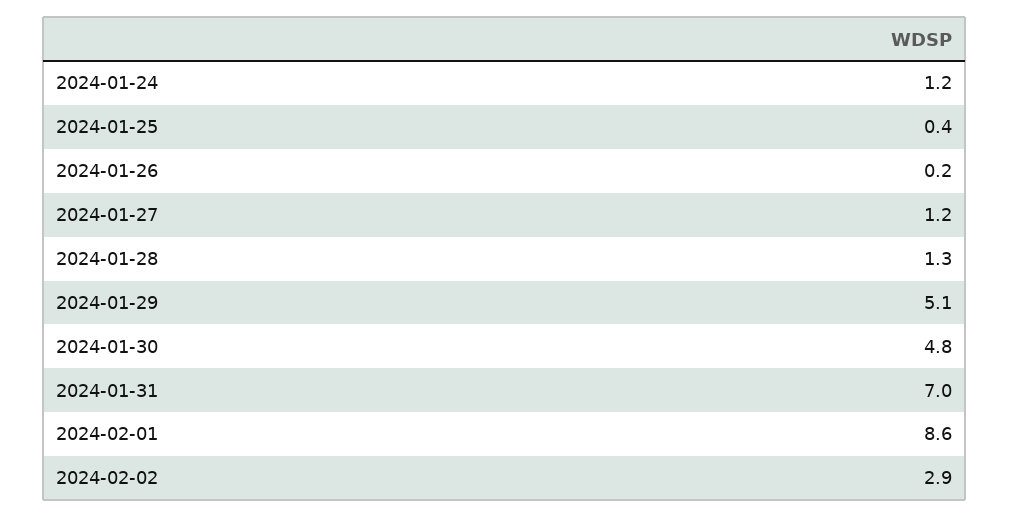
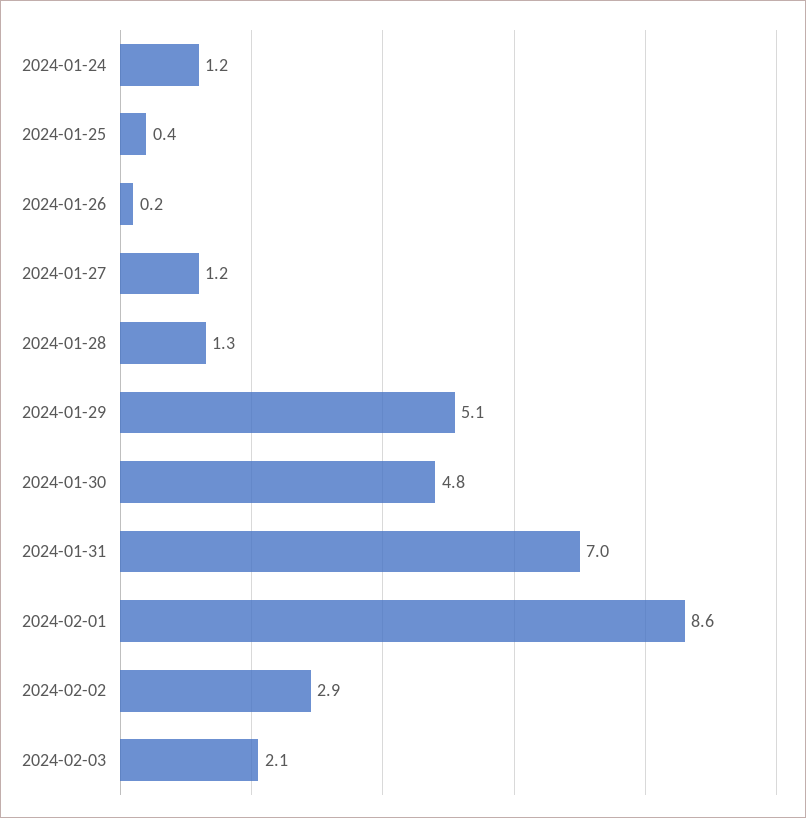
2024-02-03: none -> 2.1

